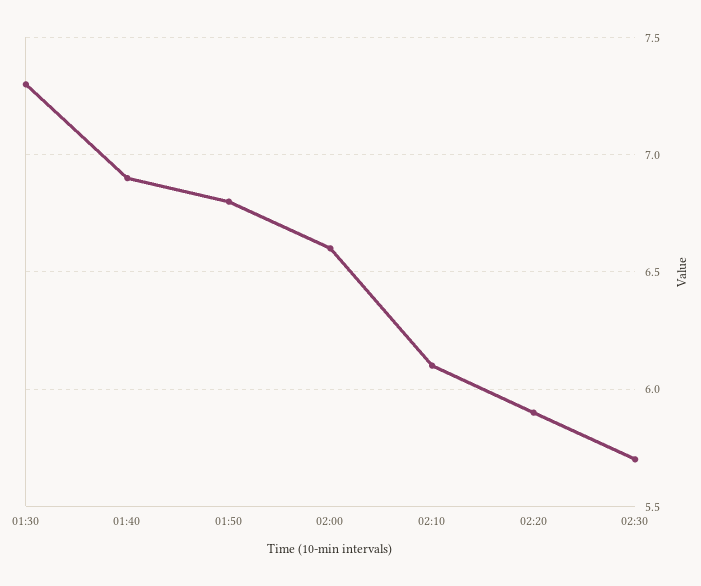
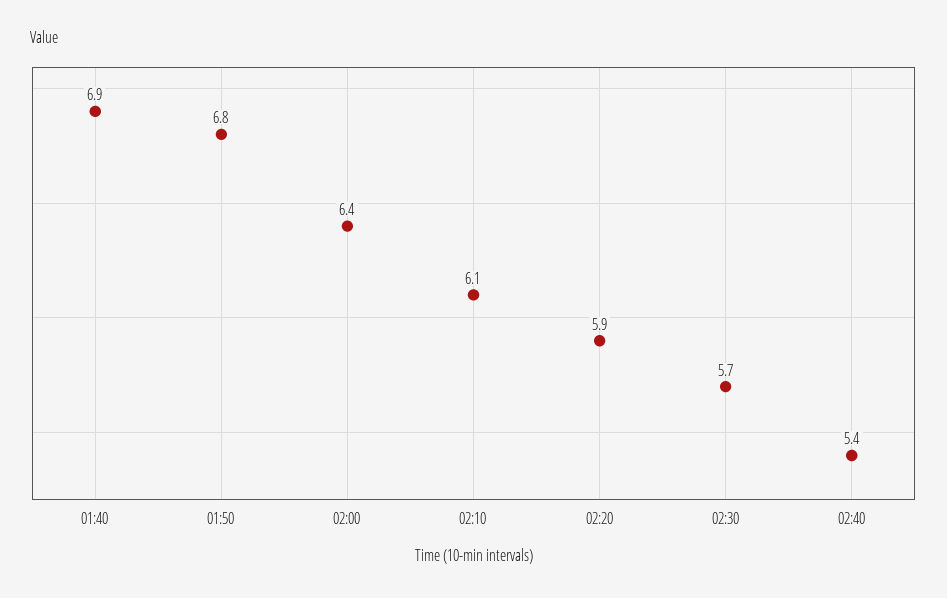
01:30: 7.3 -> none
02:00: 6.6 -> 6.4
02:40: none -> 5.4

